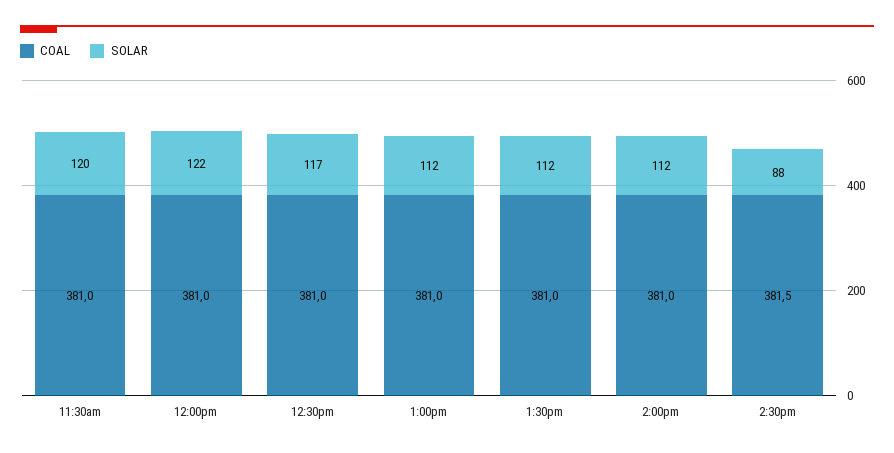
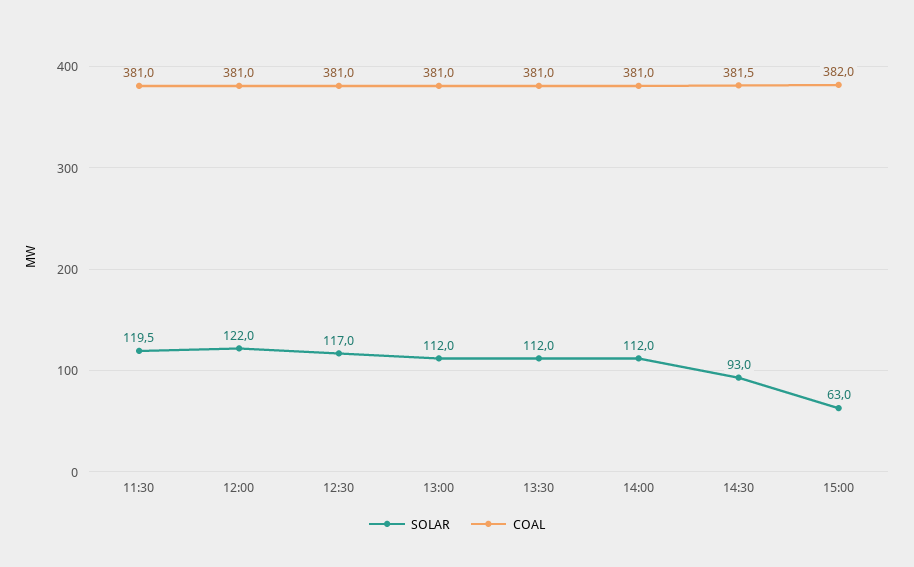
SOLAR, 2:30pm: 88 -> 93
SOLAR, 15:00: none -> 63
COAL, 15:00: none -> 382

